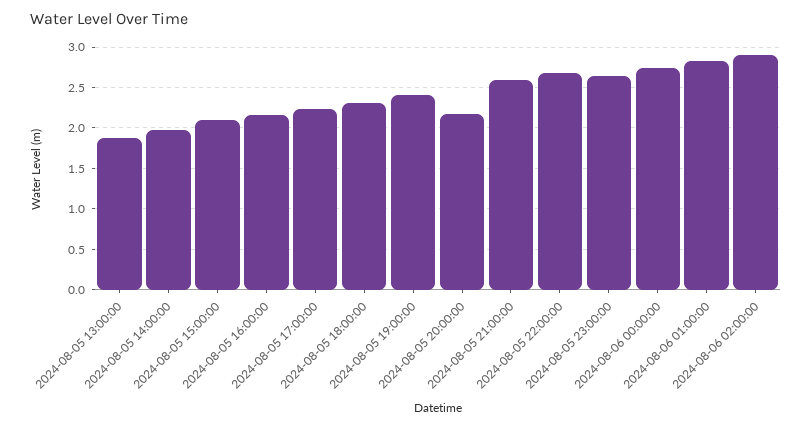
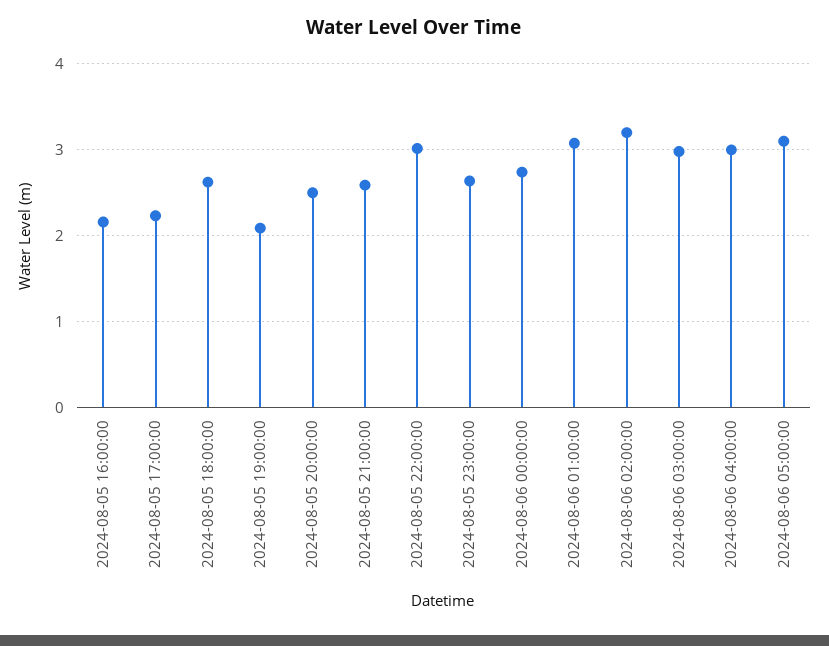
2024-08-05 13:00:00: 1.9 -> none
2024-08-05 14:00:00: 2 -> none
2024-08-05 15:00:00: 2.1 -> none
2024-08-05 18:00:00: 2.3 -> 2.6
2024-08-05 19:00:00: 2.4 -> 2.1
2024-08-05 20:00:00: 2.2 -> 2.5
2024-08-05 22:00:00: 2.7 -> 3
2024-08-06 01:00:00: 2.8 -> 3.1
2024-08-06 02:00:00: 2.9 -> 3.2
2024-08-06 03:00:00: none -> 3
2024-08-06 04:00:00: none -> 3
2024-08-06 05:00:00: none -> 3.1

